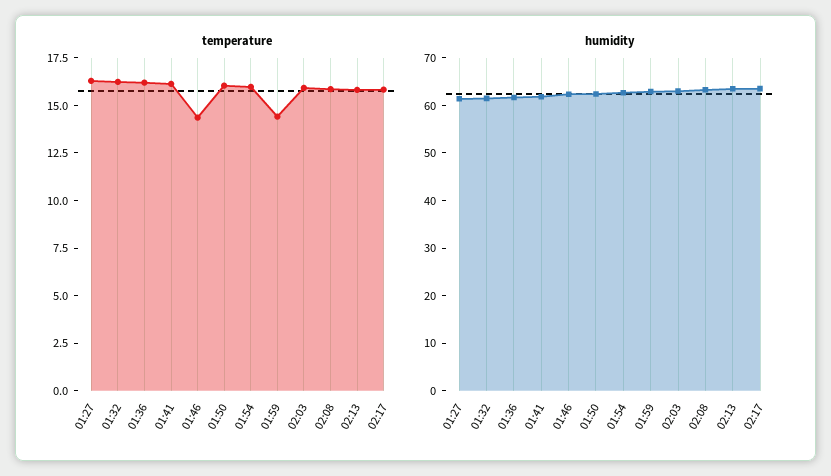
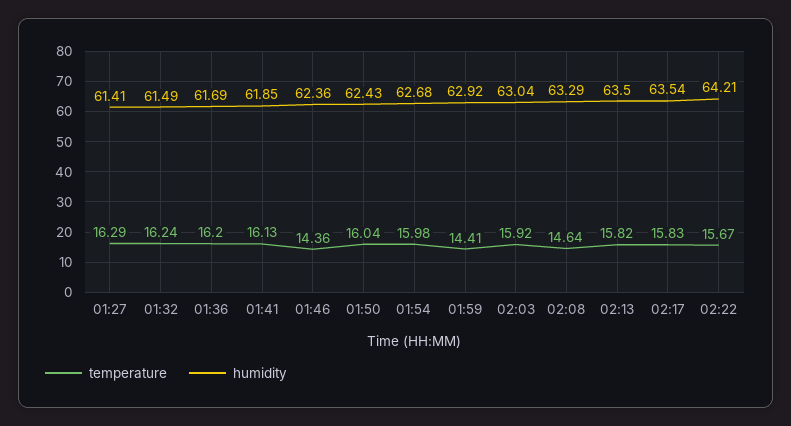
temperature, 02:08: 16 -> 14.64
temperature, 02:22: none -> 15.67
humidity, 02:22: none -> 64.21

